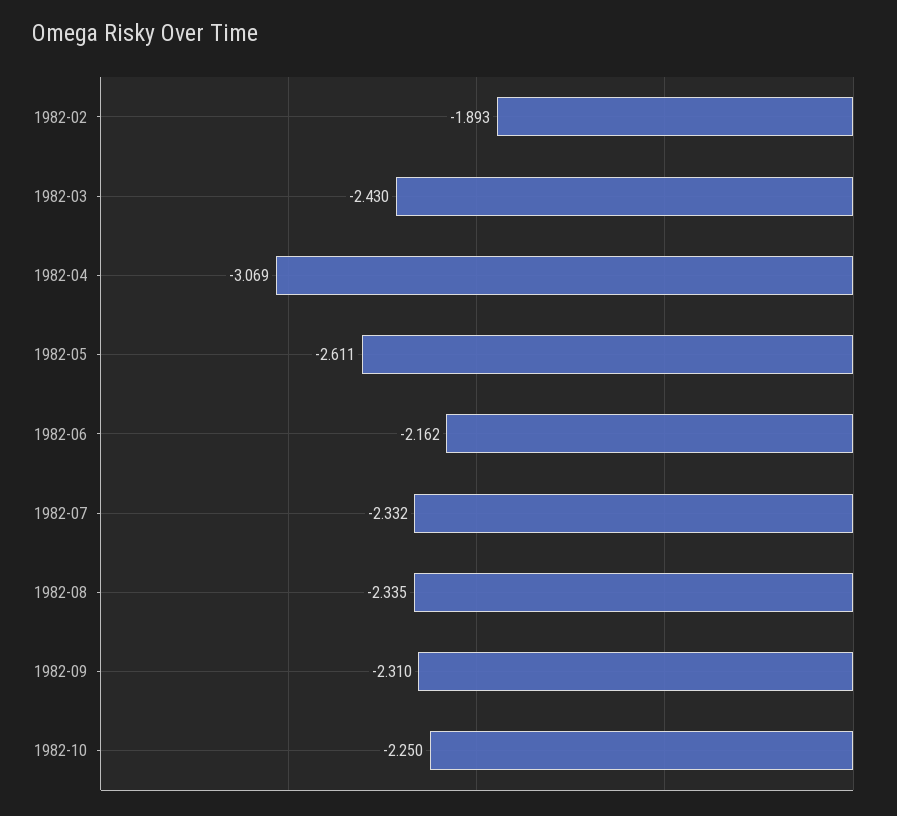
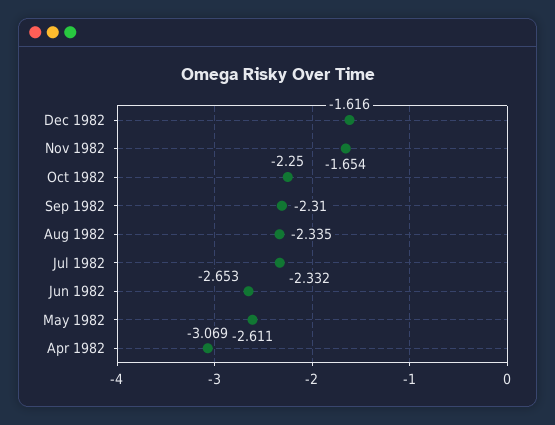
1982-02: -1.893 -> none
1982-03: -2.43 -> none
1982-06: -2.162 -> -2.653
Dec 1982: none -> -1.616
Nov 1982: none -> -1.654

